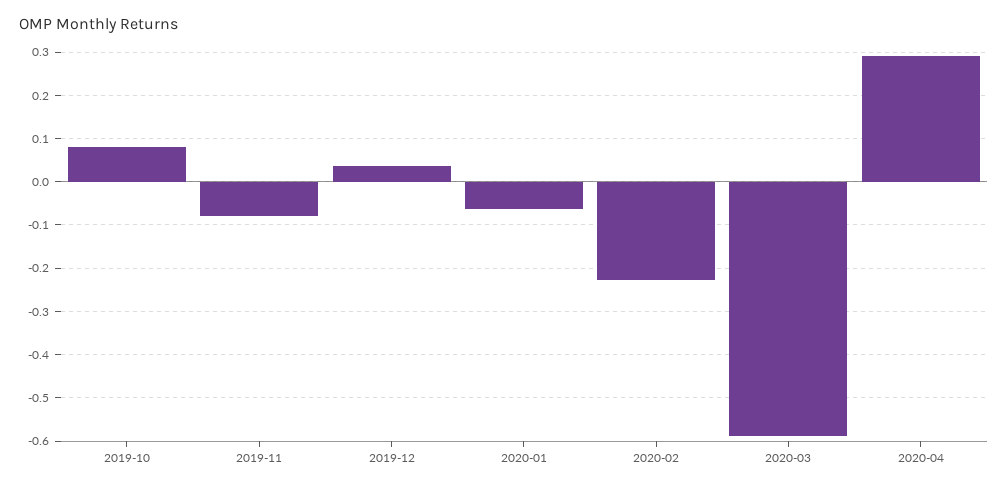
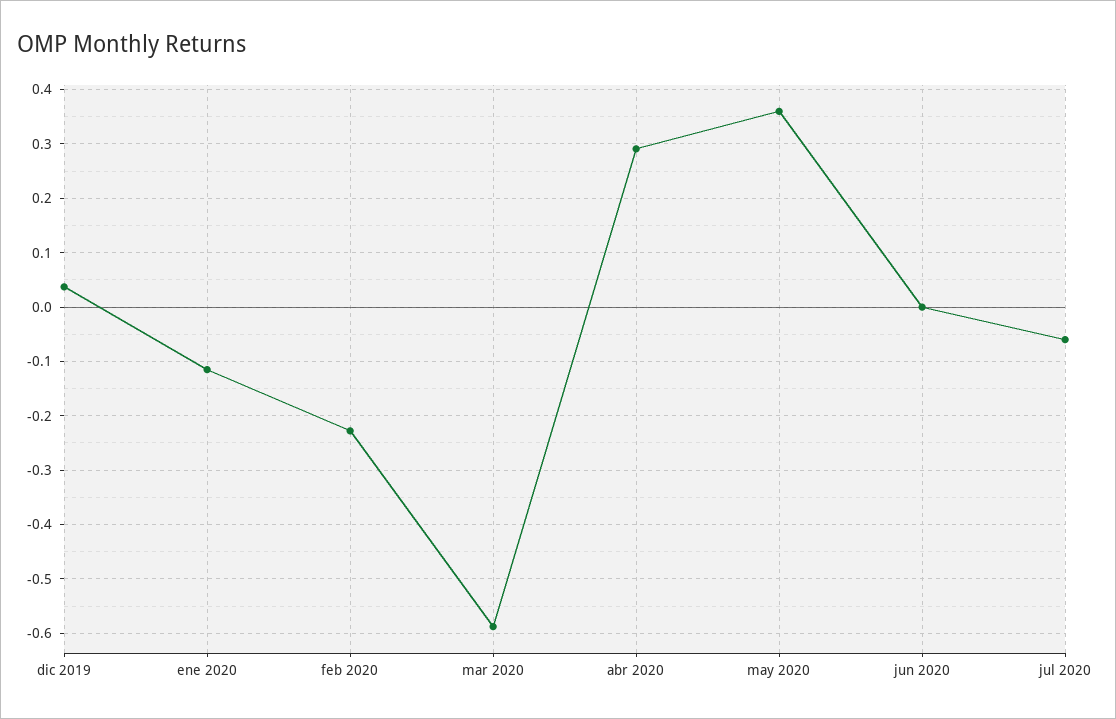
2019-10: 0.08 -> none
2019-11: -0.08 -> none
2020-01: -0.06 -> -0.12
may 2020: none -> 0.36
jun 2020: none -> 0
jul 2020: none -> -0.06

